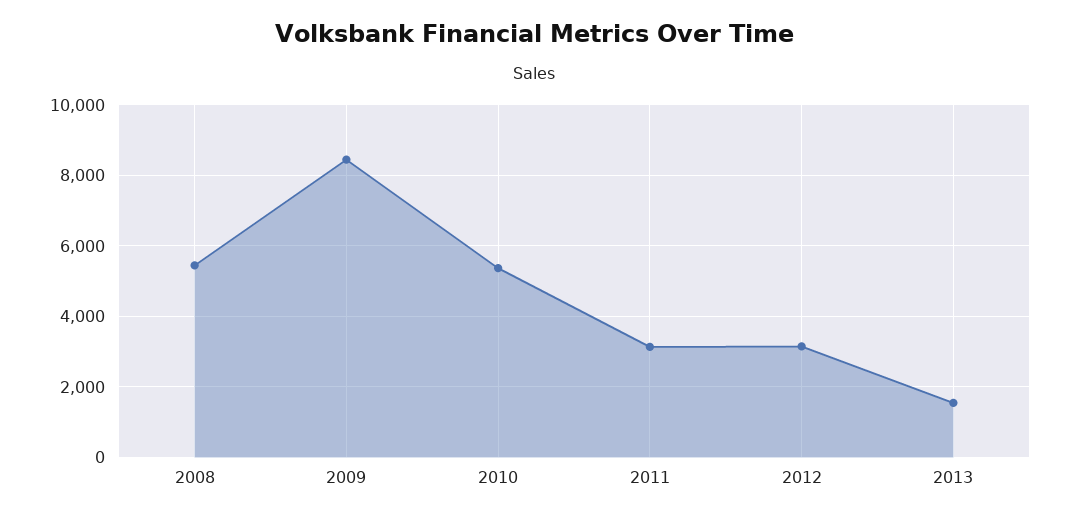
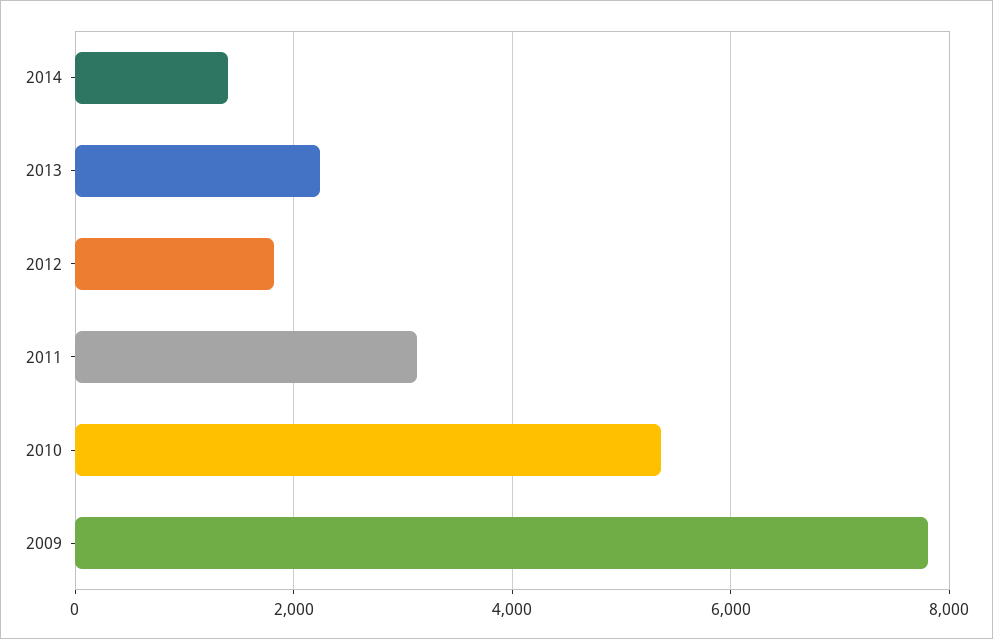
2008: 5400 -> none
2009: 8400 -> 7800
2012: 3200 -> 1800
2013: 1600 -> 2200
2014: none -> 1400

